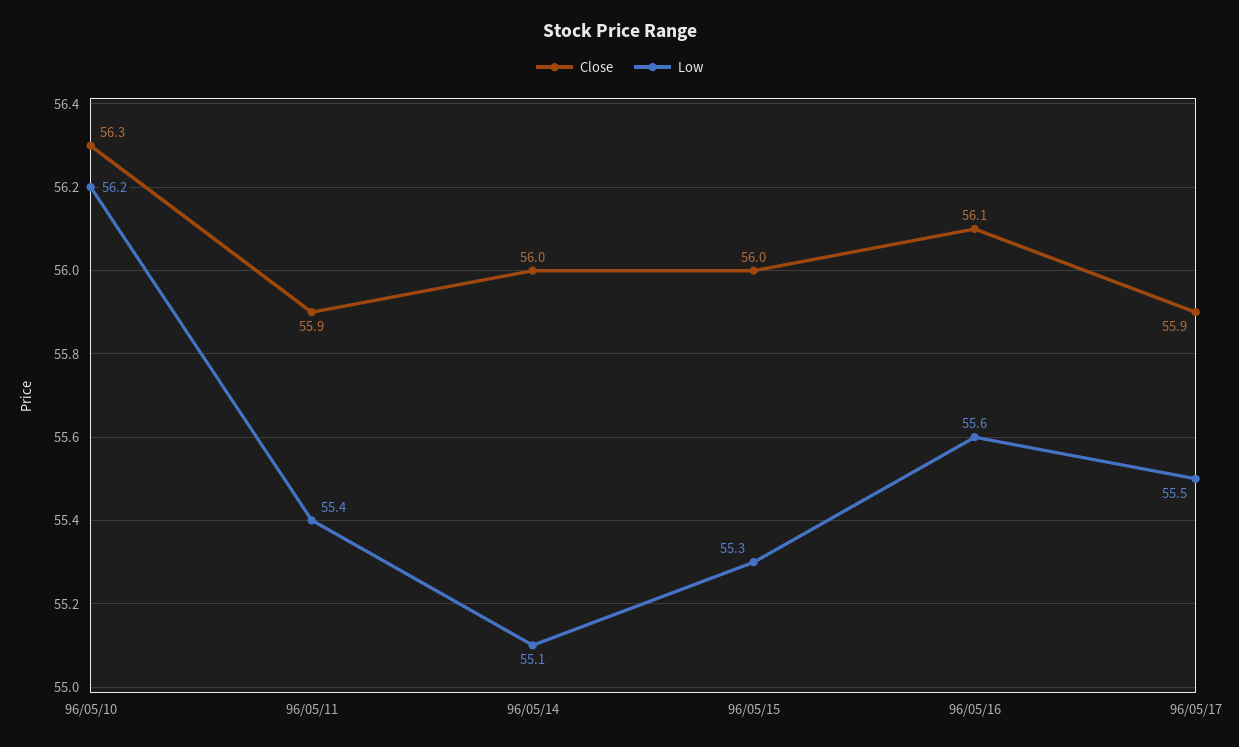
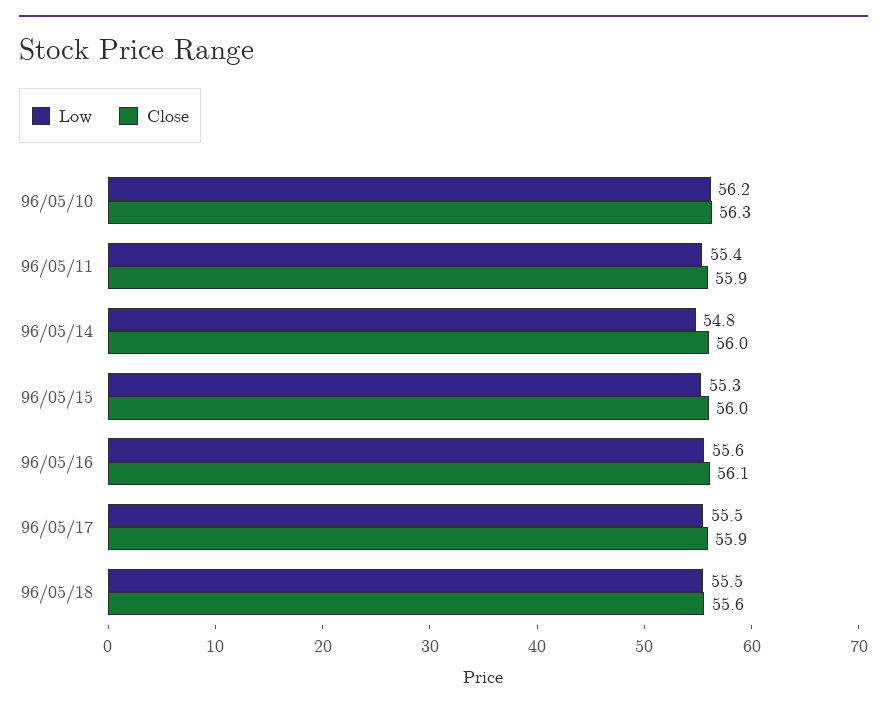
Low, 96/05/14: 55.1 -> 54.8
Low, 96/05/18: none -> 55.5
Close, 96/05/18: none -> 55.6

